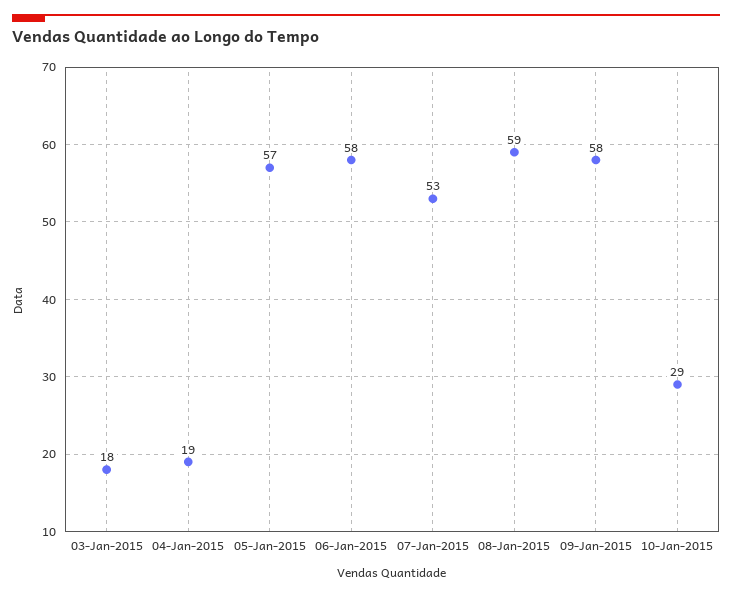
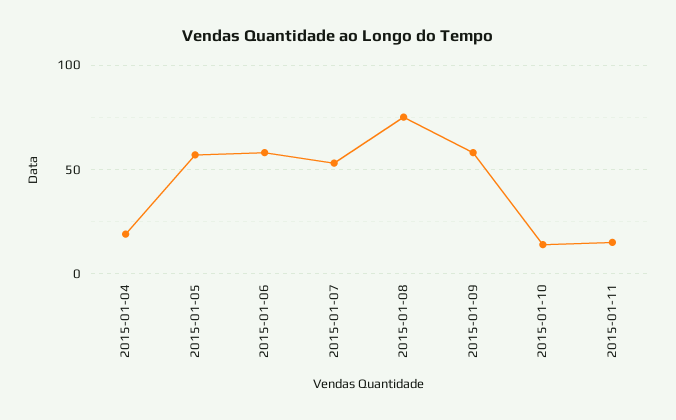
03-Jan-2015: 18 -> none
08-Jan-2015: 59 -> 75
10-Jan-2015: 29 -> 15
2015-01-11: none -> 15

